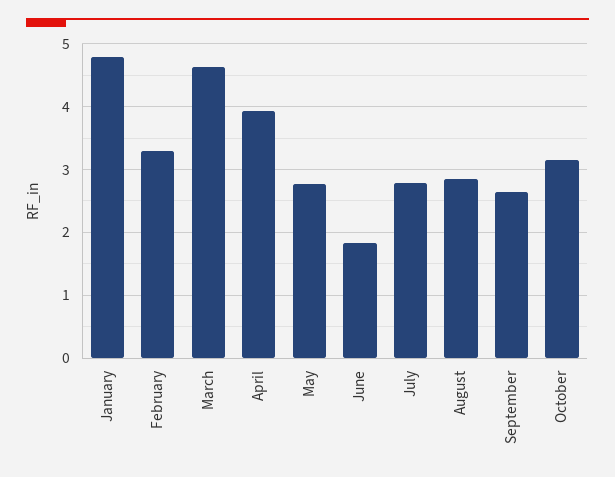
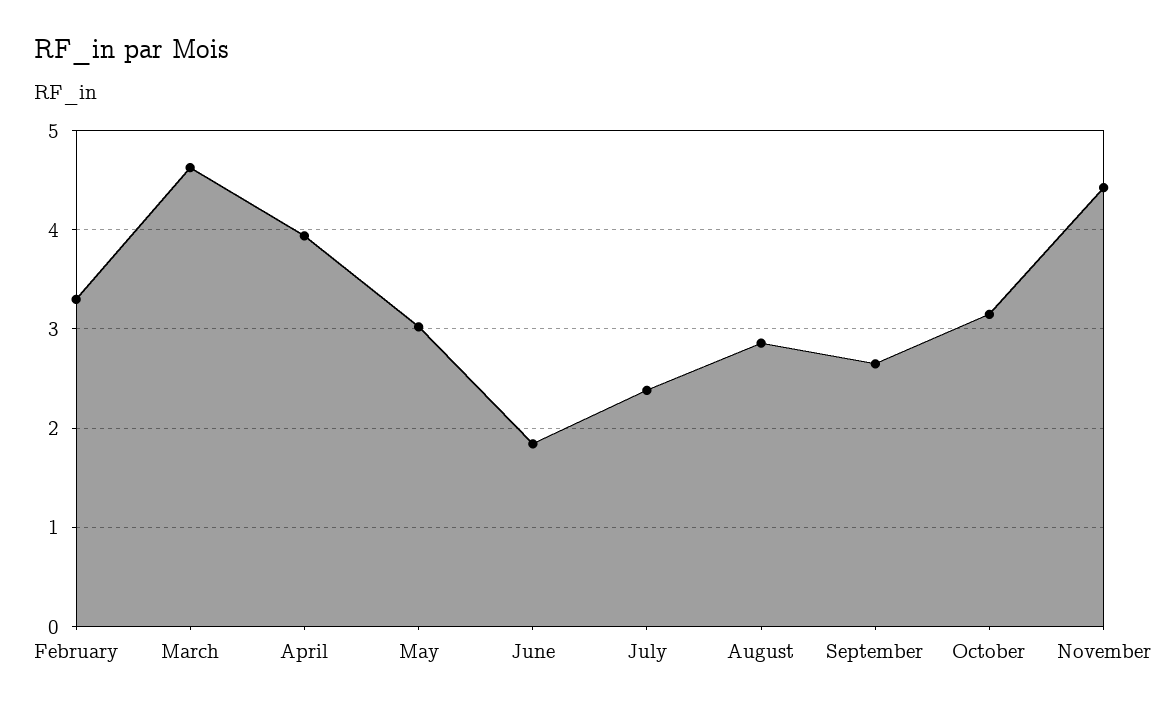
January: 4.8 -> none
May: 2.8 -> 3
July: 2.8 -> 2.4
November: none -> 4.4

